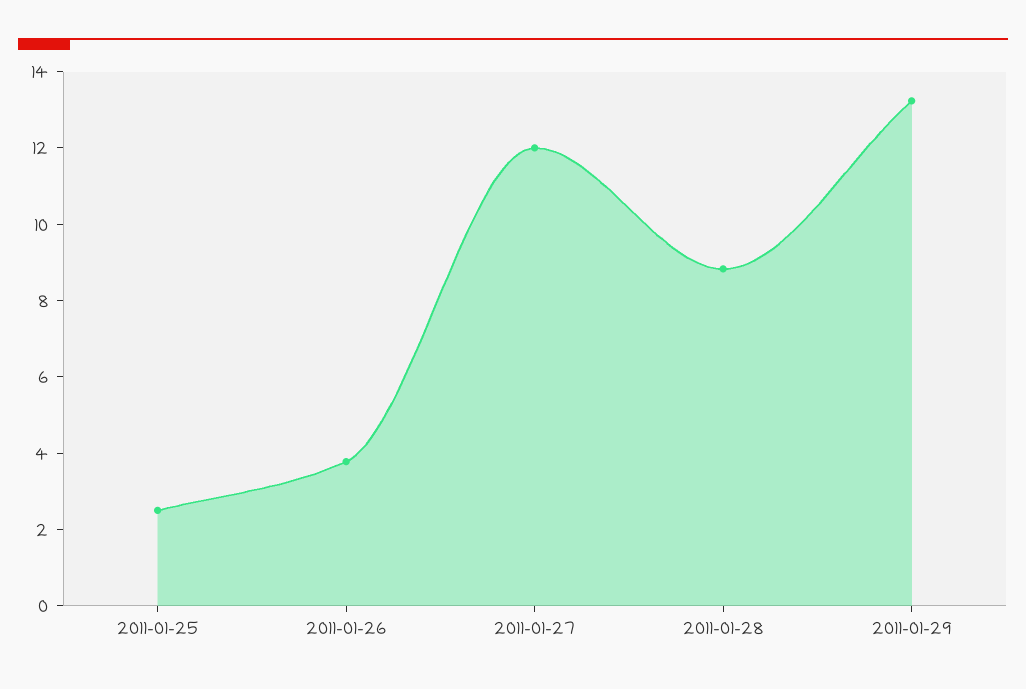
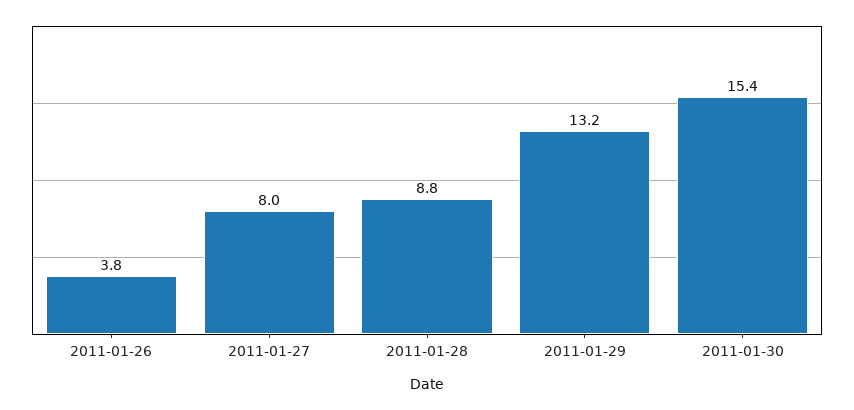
2011-01-25: 2.5 -> none
2011-01-27: 12 -> 8
2011-01-30: none -> 15.4

